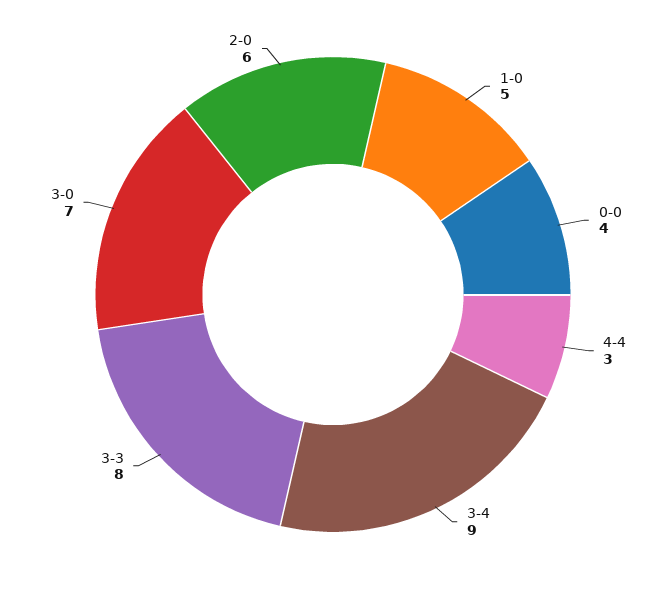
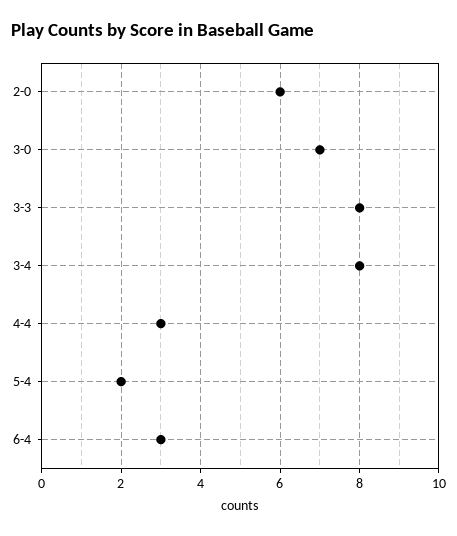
1-0: 5 -> none
0-0: 4 -> none
3-4: 9 -> 8
5-4: none -> 2
6-4: none -> 3

